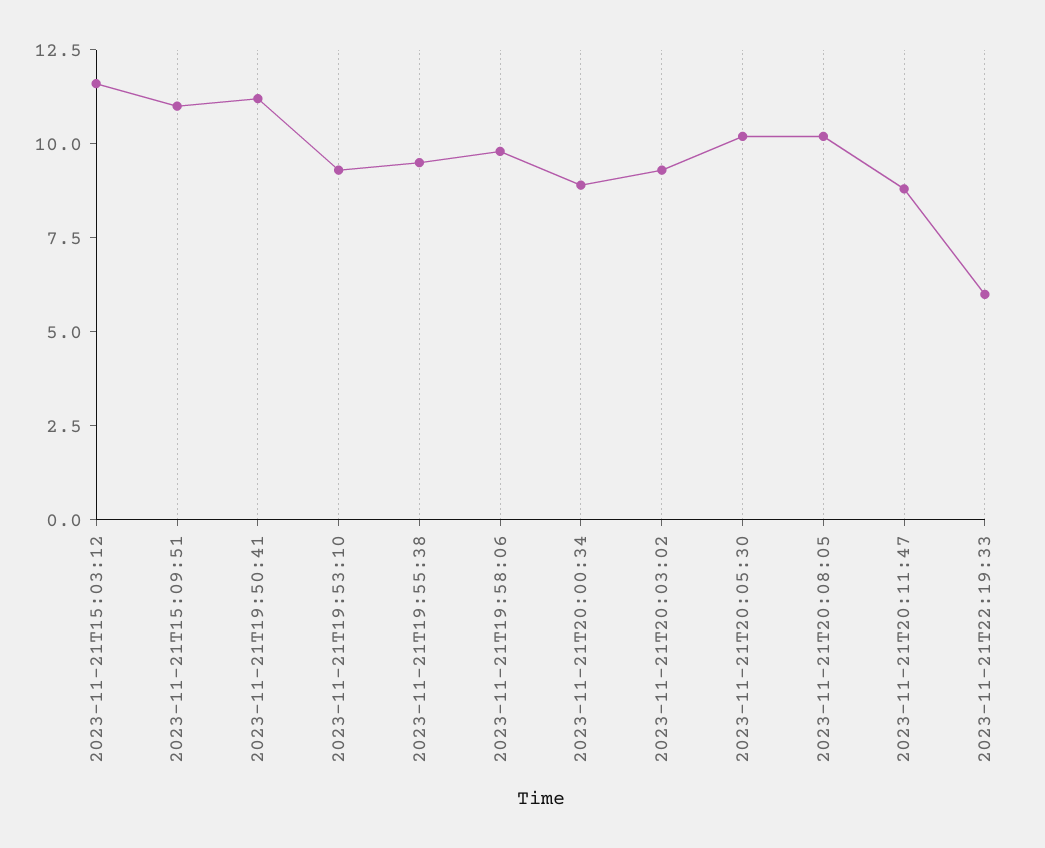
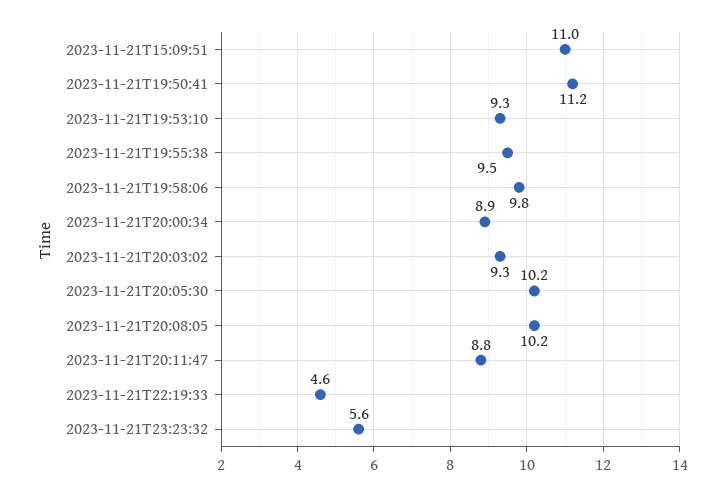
2023-11-21T15:03:12: 11.5 -> none
2023-11-21T22:19:33: 6 -> 4.6
2023-11-21T23:23:32: none -> 5.6

